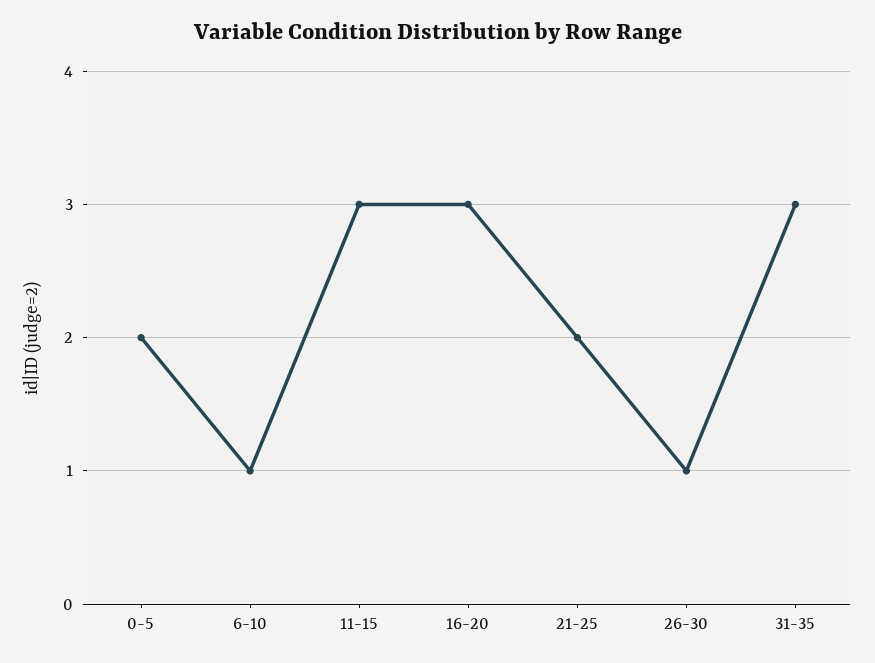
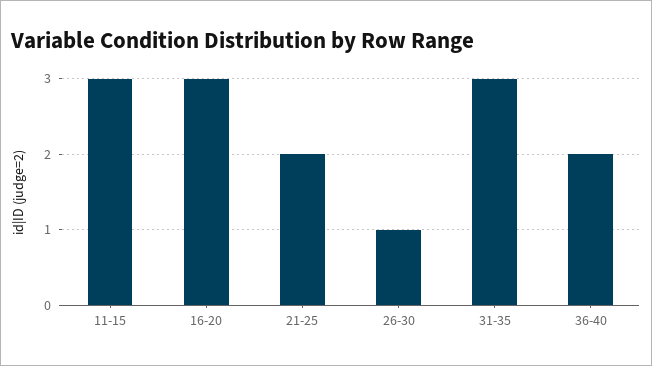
0-5: 2 -> none
6-10: 1 -> none
36-40: none -> 2

